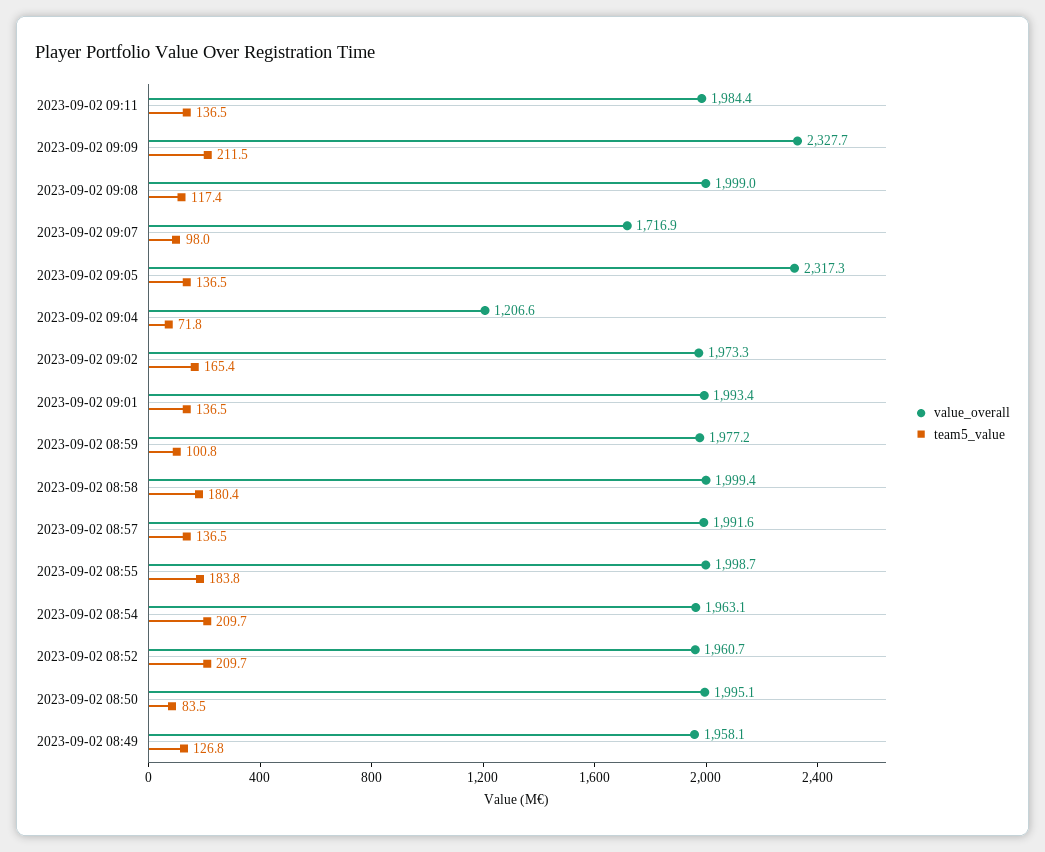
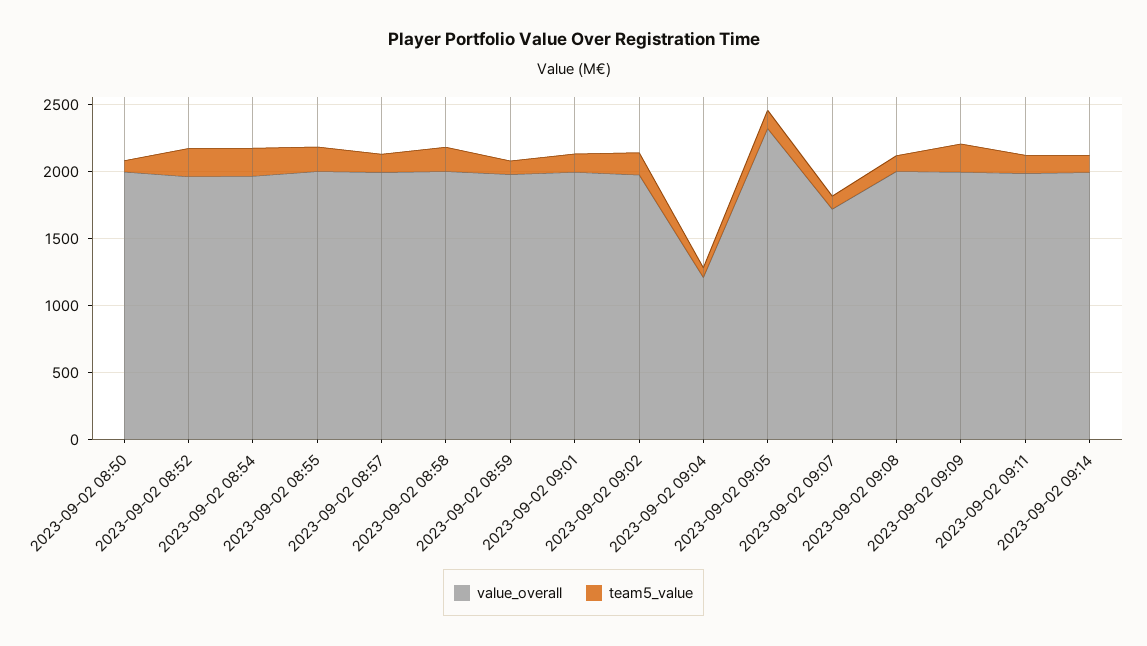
value_overall, 2023-09-02 09:09: 2327.7 -> 2000
value_overall, 2023-09-02 08:49: 1958.1 -> none
team5_value, 2023-09-02 08:49: 126.8 -> none
value_overall, 2023-09-02 09:14: none -> 2000
team5_value, 2023-09-02 09:14: none -> 100

